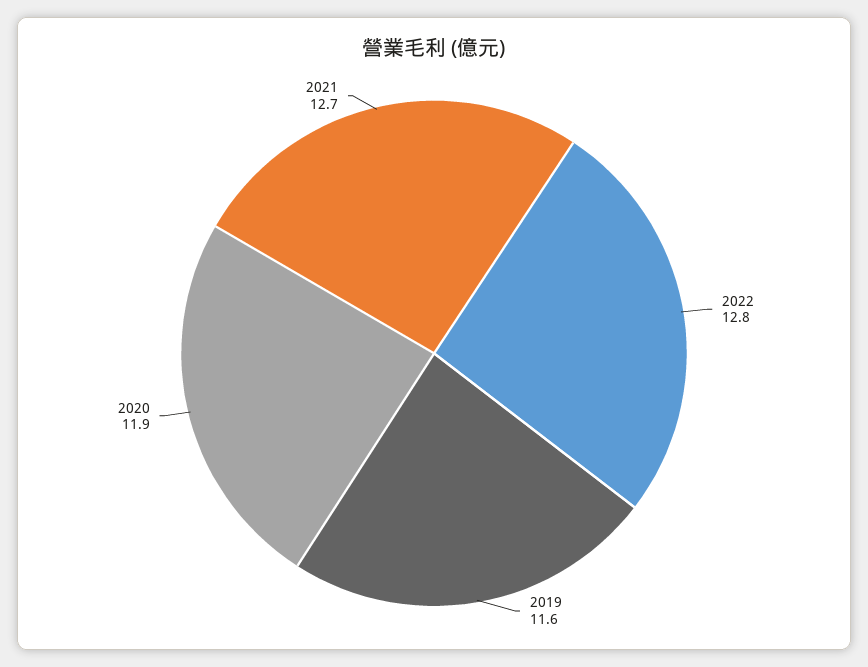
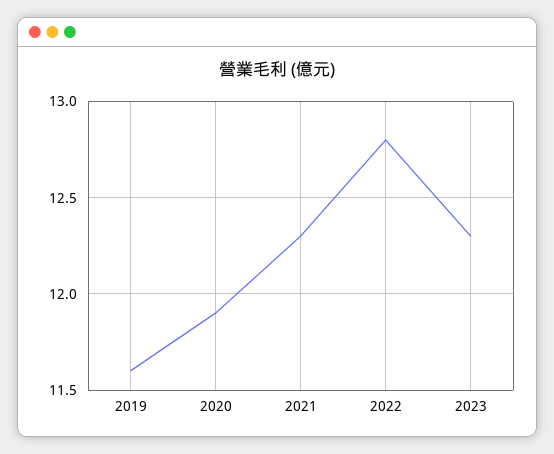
2021: 12.7 -> 12.3
2023: none -> 12.3

